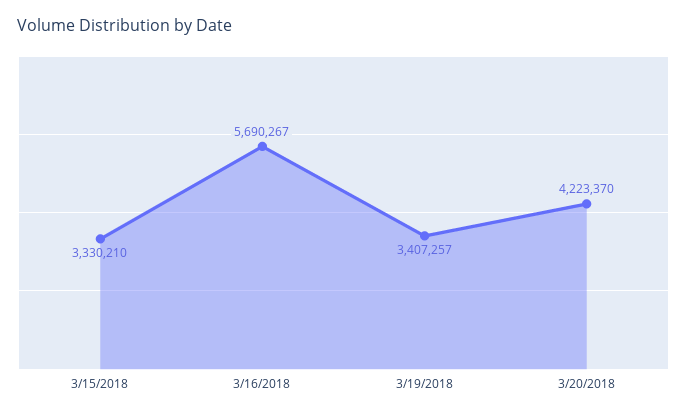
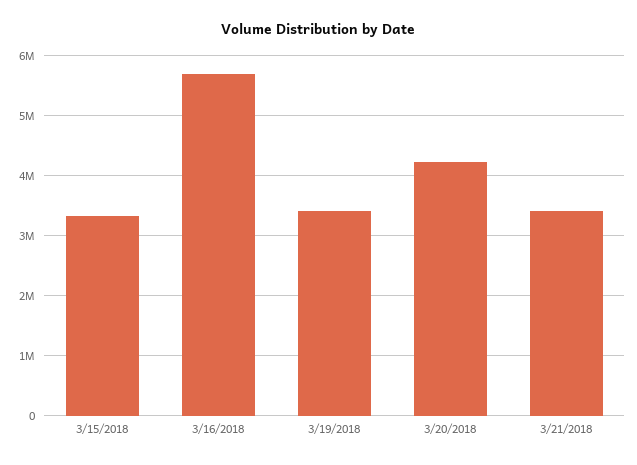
3/21/2018: none -> 3400000

